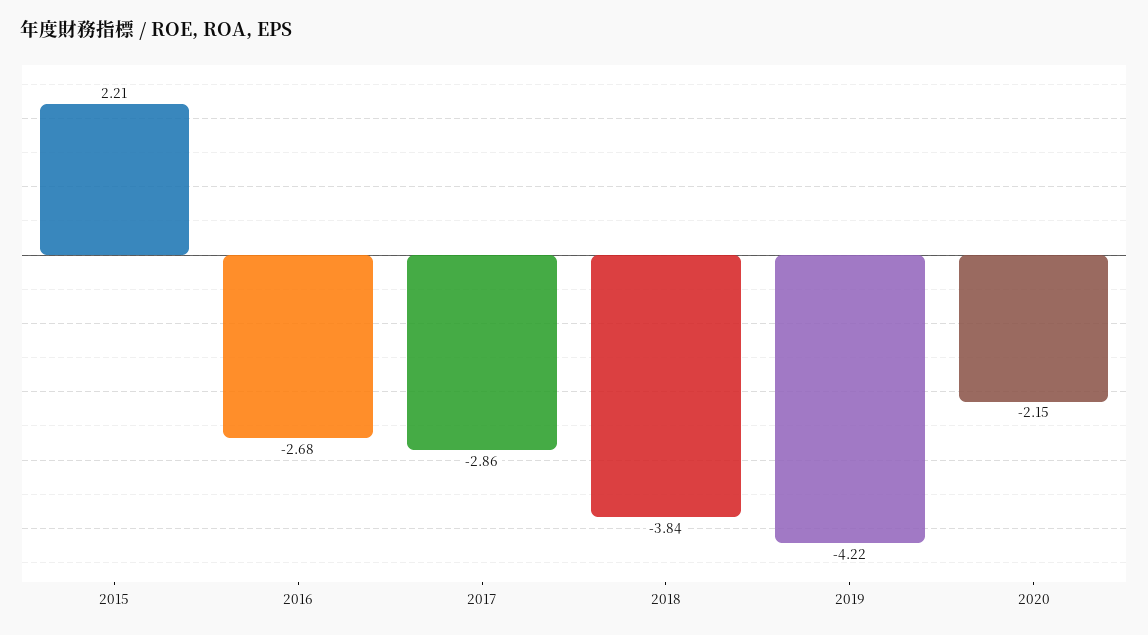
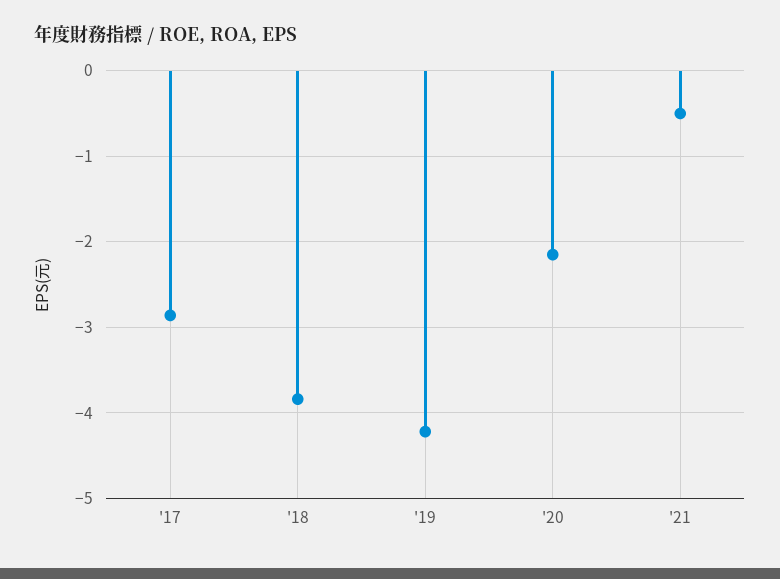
2015: 2.21 -> none
2016: -2.68 -> none
'21: none -> -0.5

